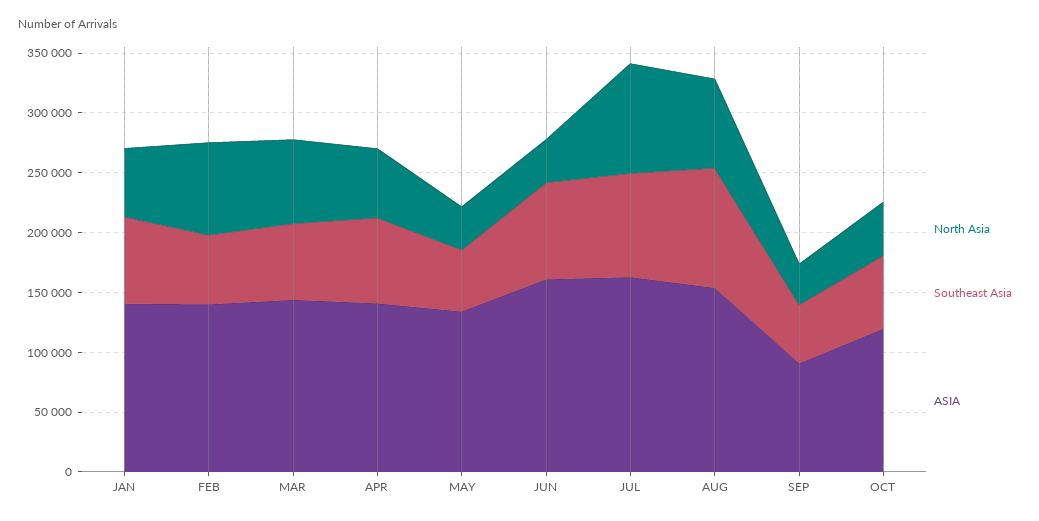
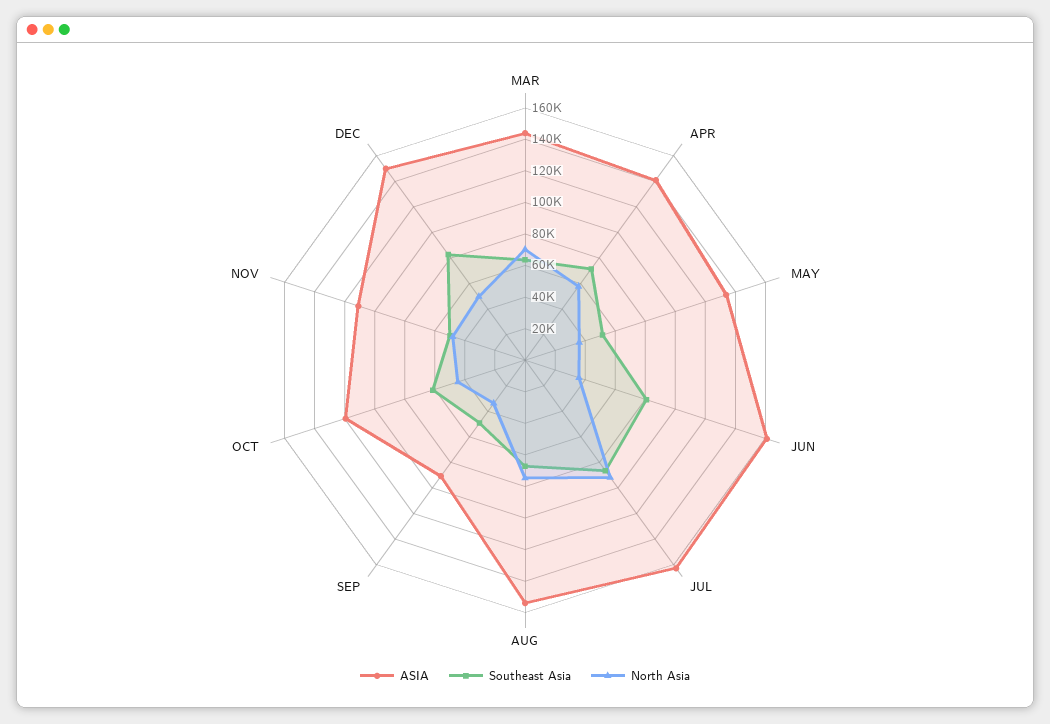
North Asia, JAN: 60000 -> none
Southeast Asia, JAN: 70000 -> none
ASIA, JAN: 140000 -> none
North Asia, FEB: 80000 -> none
Southeast Asia, FEB: 60000 -> none
ASIA, FEB: 140000 -> none
Southeast Asia, AUG: 100000 -> 70000
ASIA, NOV: none -> 110000
Southeast Asia, NOV: none -> 50000
North Asia, NOV: none -> 50000
ASIA, DEC: none -> 150000
Southeast Asia, DEC: none -> 80000
North Asia, DEC: none -> 50000

